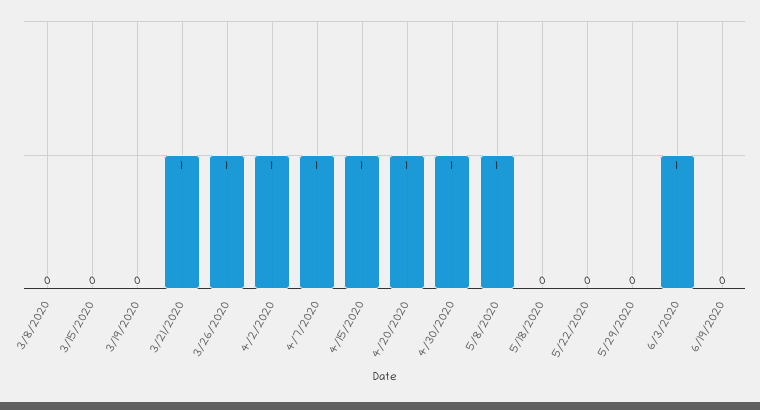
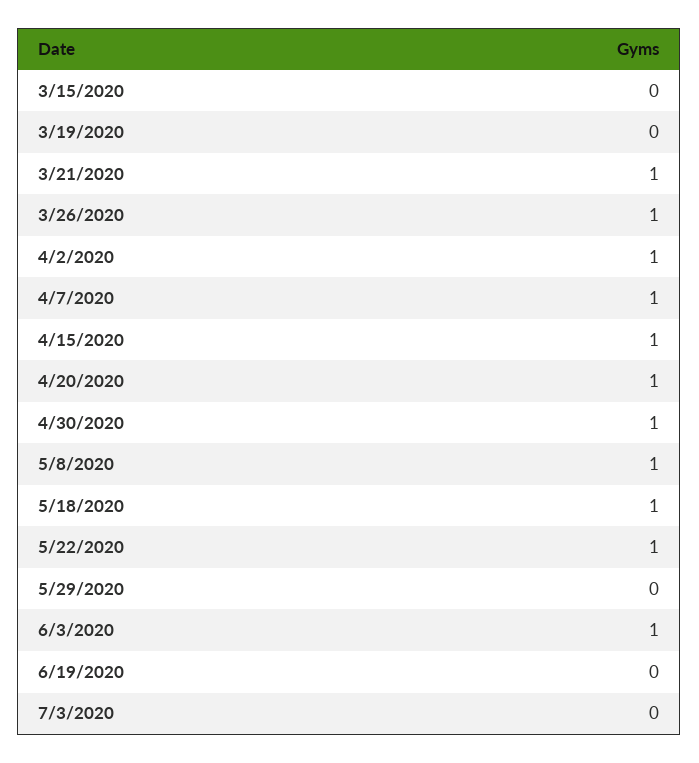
3/8/2020: 0 -> none
5/18/2020: 0 -> 1
5/22/2020: 0 -> 1
7/3/2020: none -> 0

